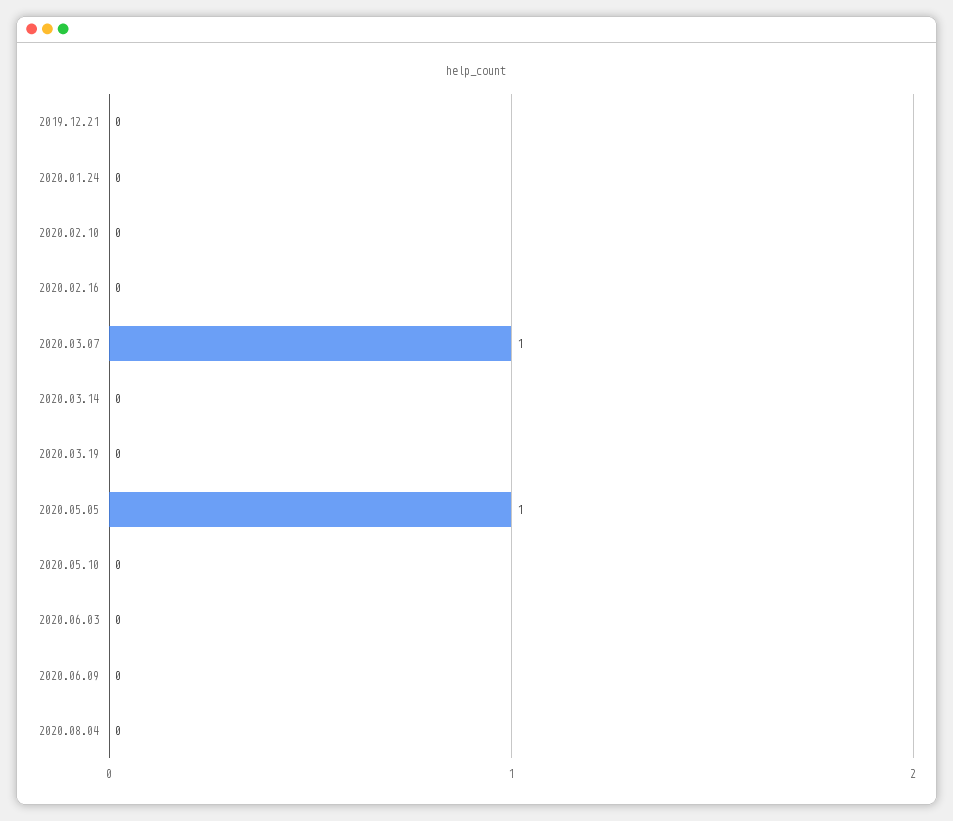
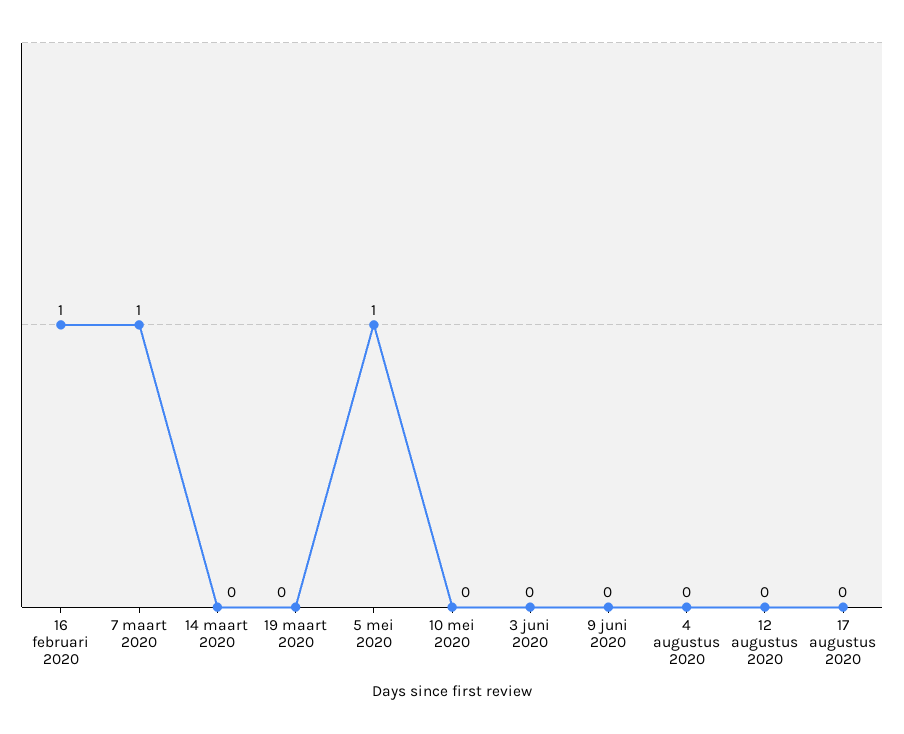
2019.12.21: 0 -> none
2020.01.24: 0 -> none
2020.02.10: 0 -> none
2020.02.16: 0 -> 1
12 augustus 2020: none -> 0
17 augustus 2020: none -> 0

